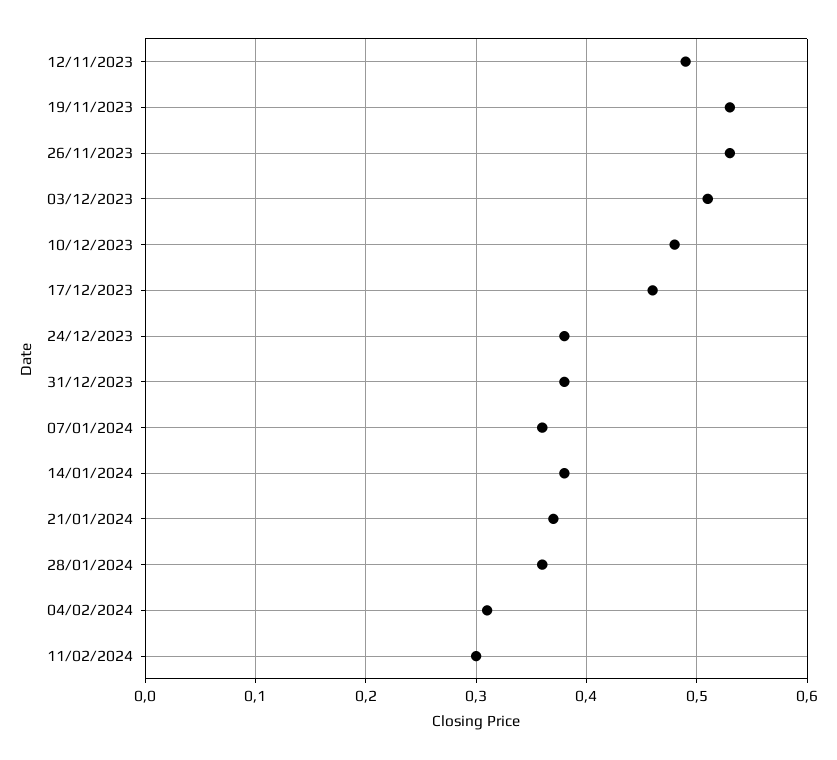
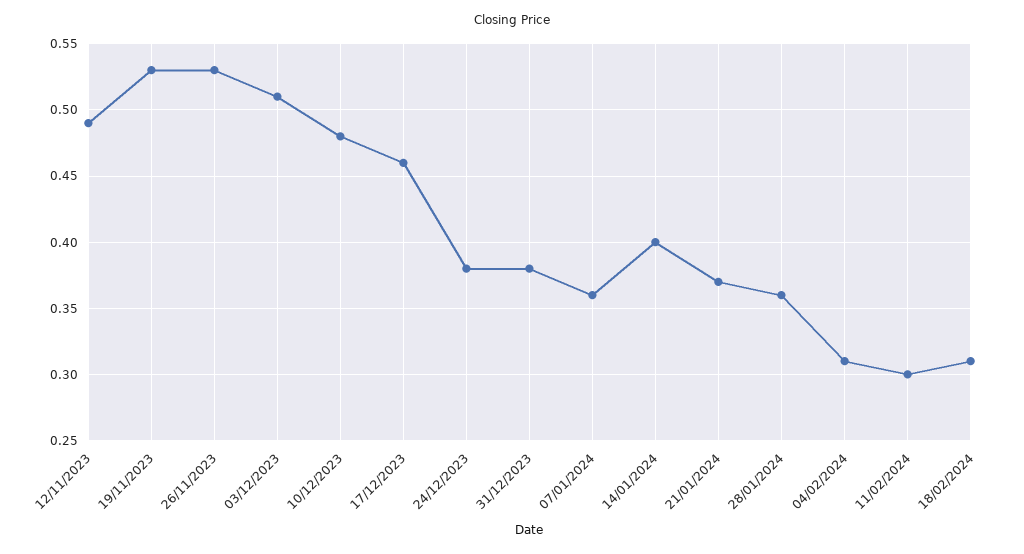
14/01/2024: 0.38 -> 0.4
18/02/2024: none -> 0.31

